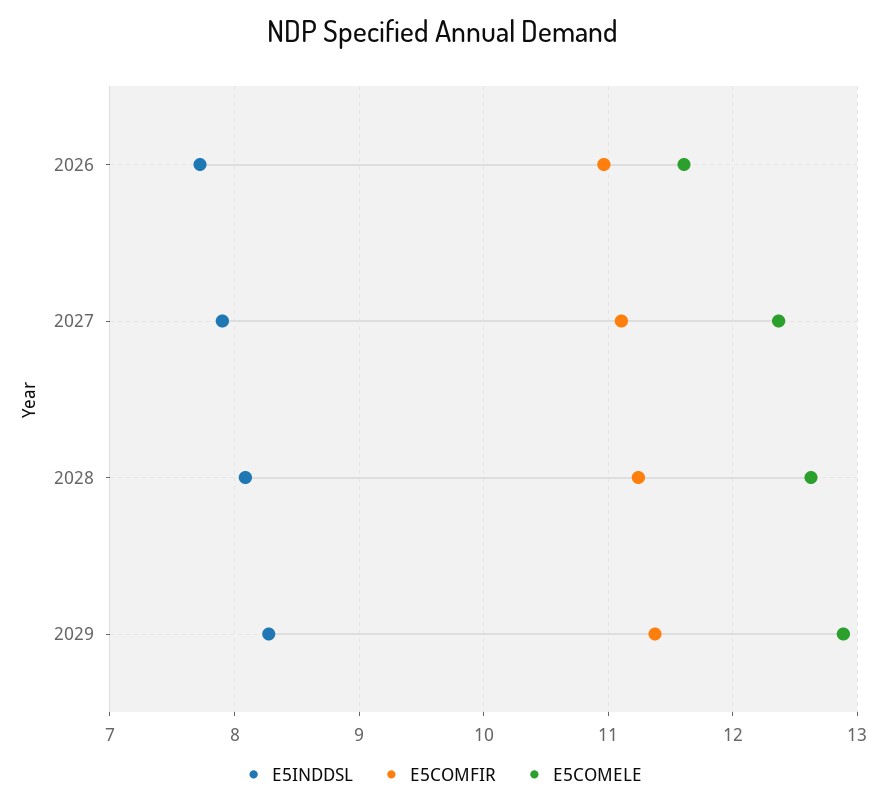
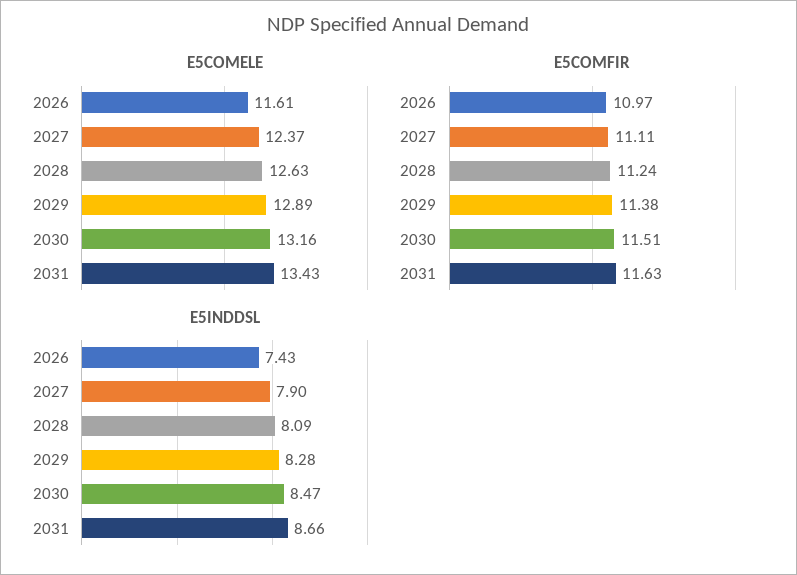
E5INDDSL, 2026: 7.7 -> 7.43
E5COMELE, 2030: none -> 13.16
E5COMELE, 2031: none -> 13.43
E5COMFIR, 2030: none -> 11.51
E5COMFIR, 2031: none -> 11.63
E5INDDSL, 2030: none -> 8.47
E5INDDSL, 2031: none -> 8.66

